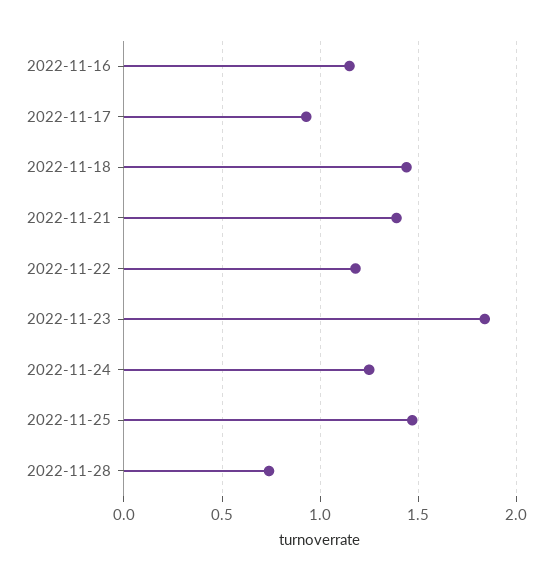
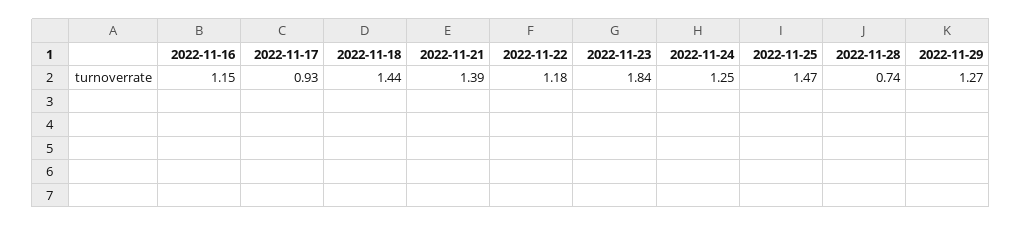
2022-11-29: none -> 1.27

